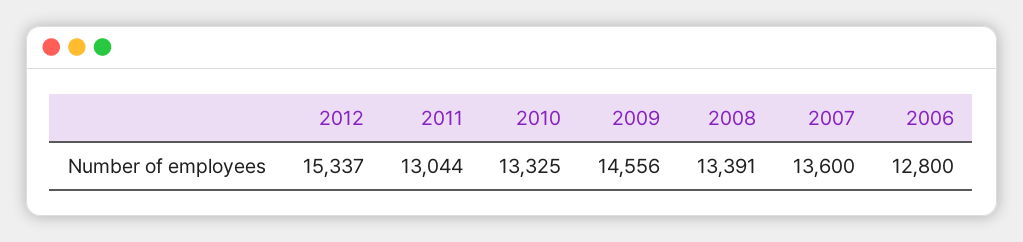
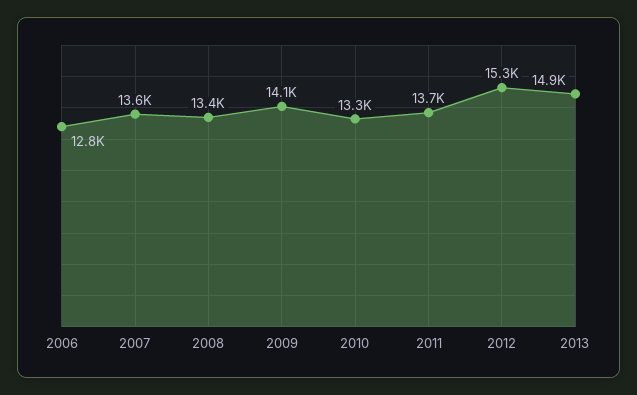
2011: 13044 -> 13700
2009: 14556 -> 14100
2013: none -> 14900

